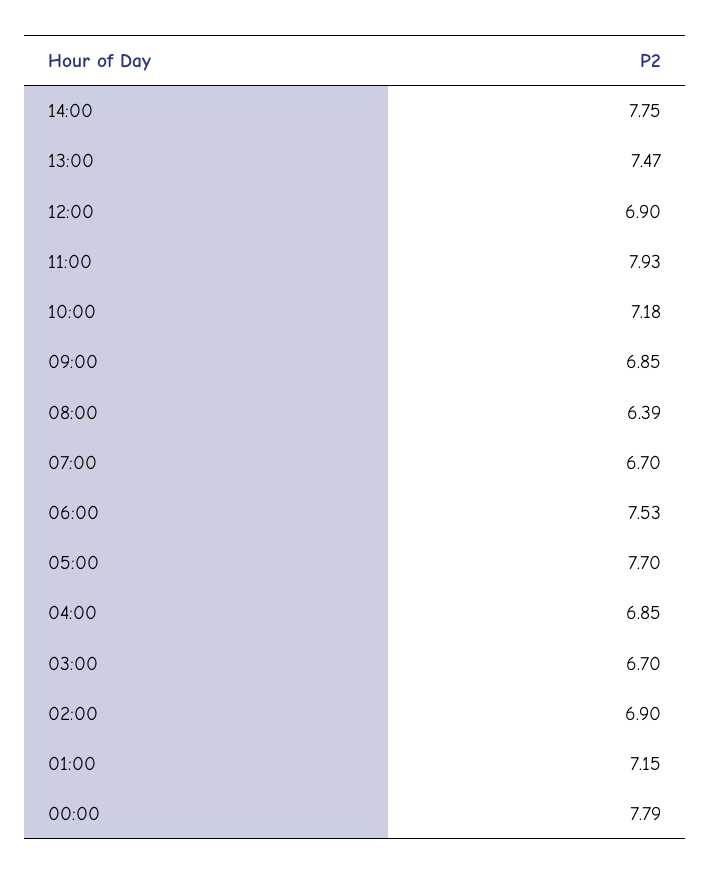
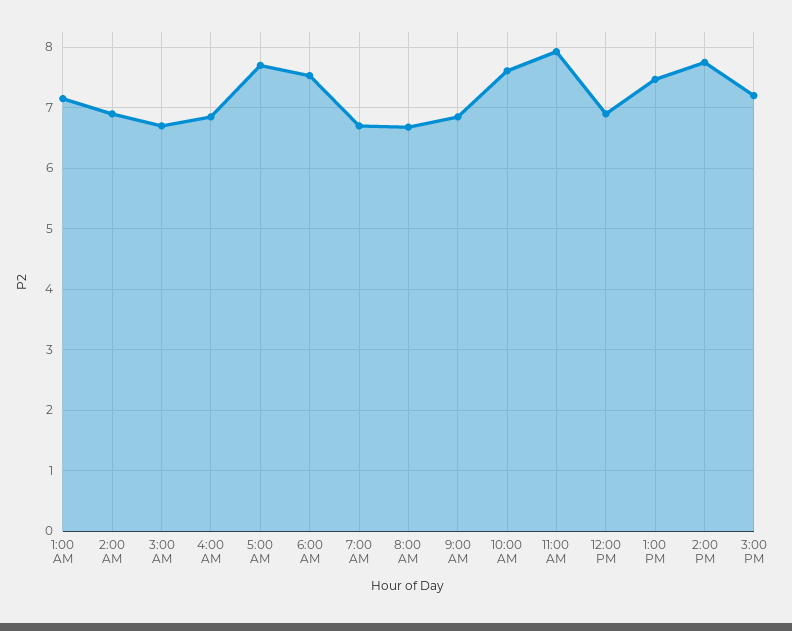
10:00: 7.18 -> 7.6
08:00: 6.39 -> 6.7
00:00: 7.79 -> none
3:00 PM: none -> 7.2

